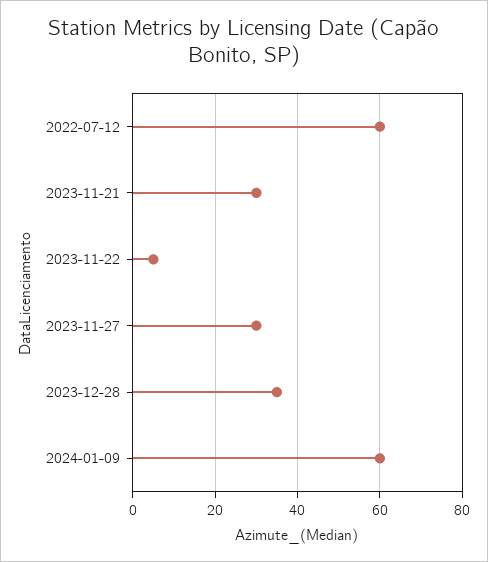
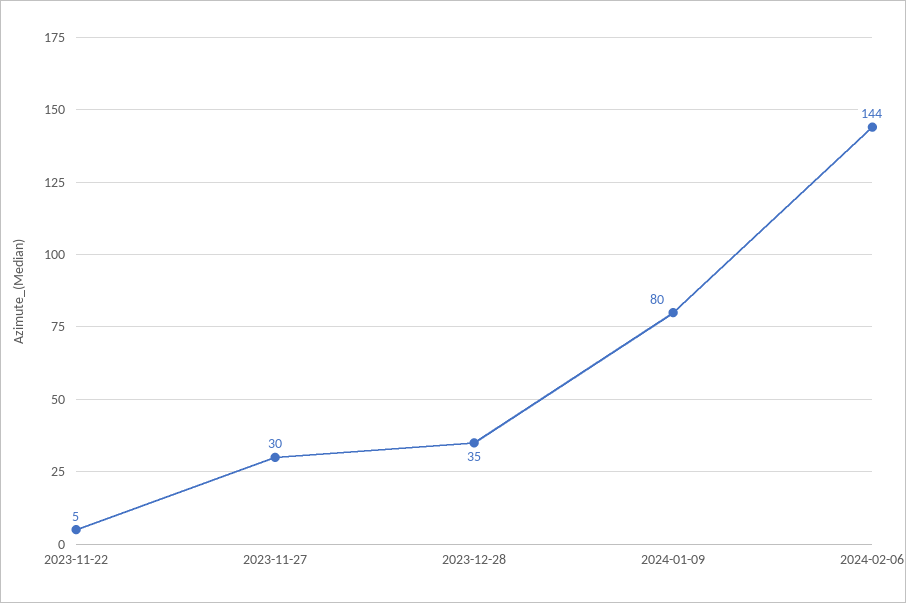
2022-07-12: 60 -> none
2023-11-21: 30 -> none
2024-01-09: 60 -> 80
2024-02-06: none -> 144

